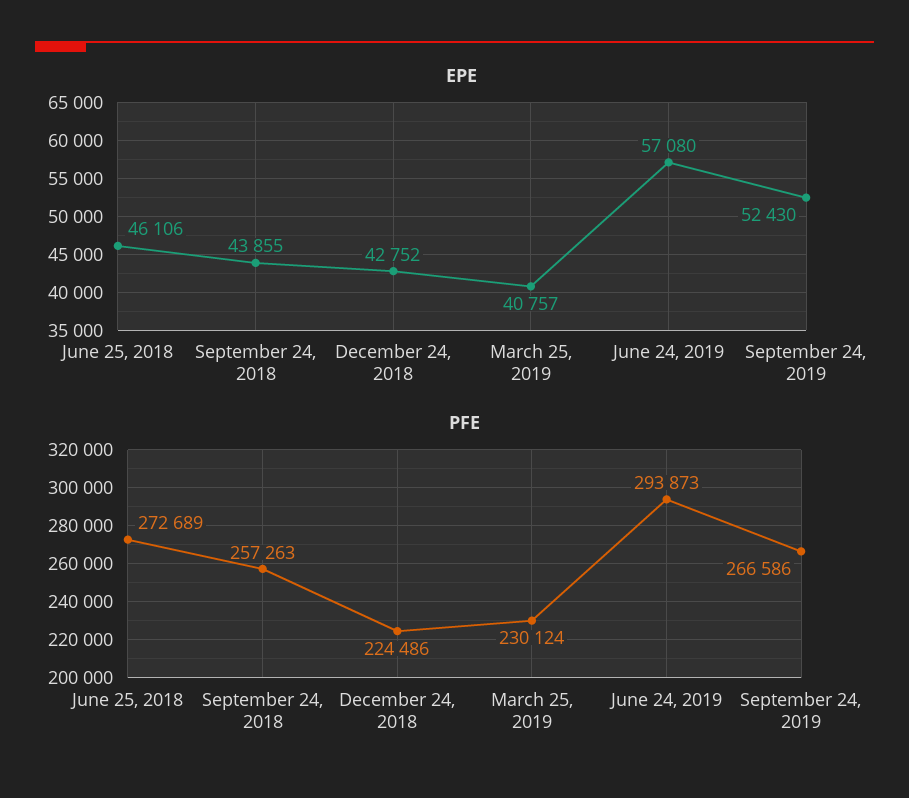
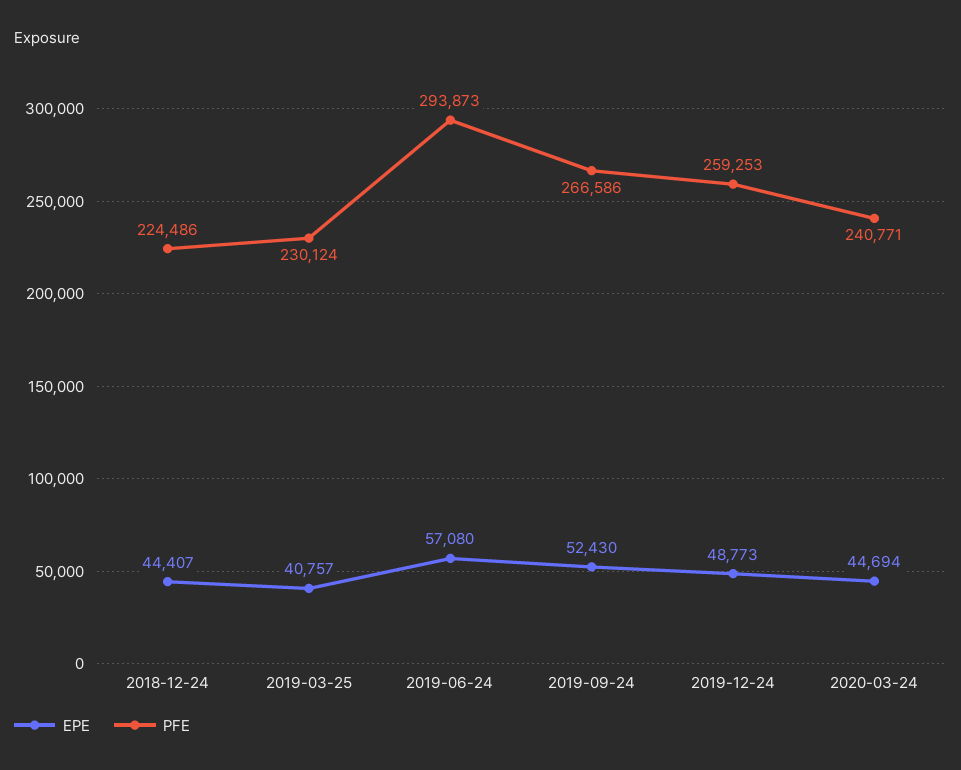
EPE, June 25, 2018: 46106 -> none
EPE, September 24, 2018: 43855 -> none
EPE, December 24, 2018: 42752 -> 44407
PFE, June 25, 2018: 272689 -> none
PFE, September 24, 2018: 257263 -> none
EPE, 2019-12-24: none -> 48773
PFE, 2019-12-24: none -> 259253
EPE, 2020-03-24: none -> 44694
PFE, 2020-03-24: none -> 240771

